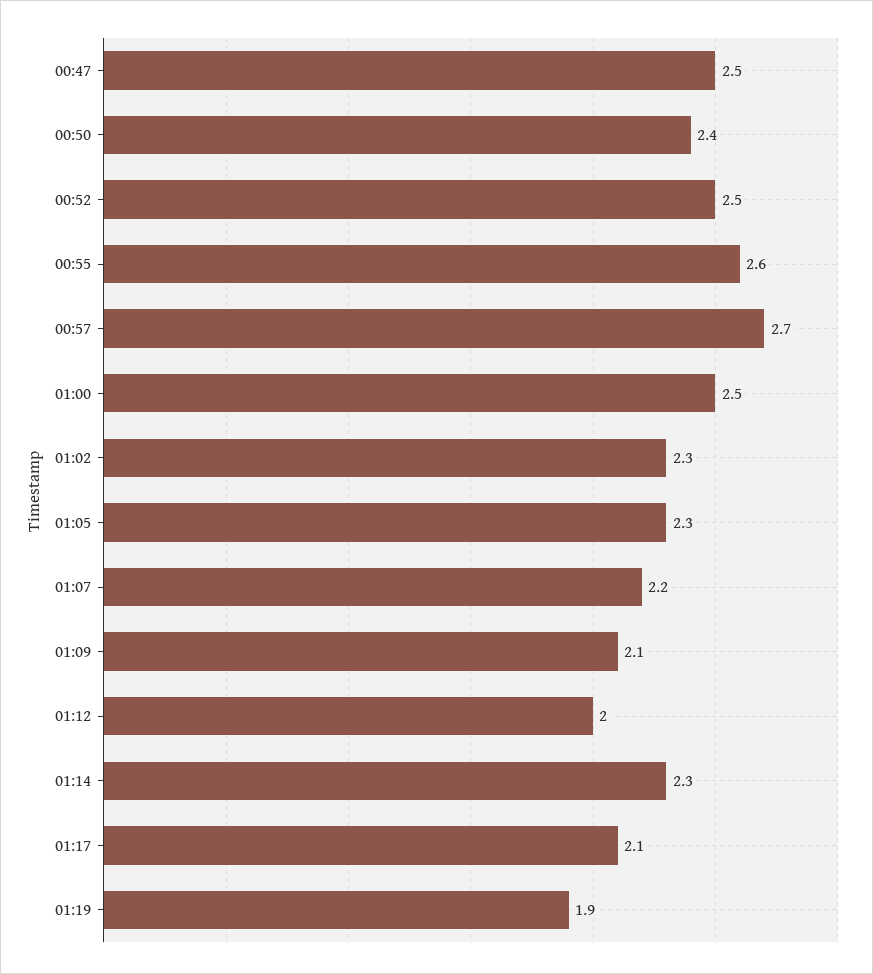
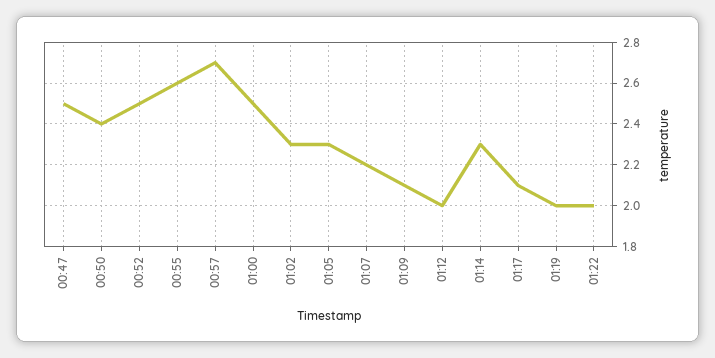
01:19: 1.9 -> 2
01:22: none -> 2

